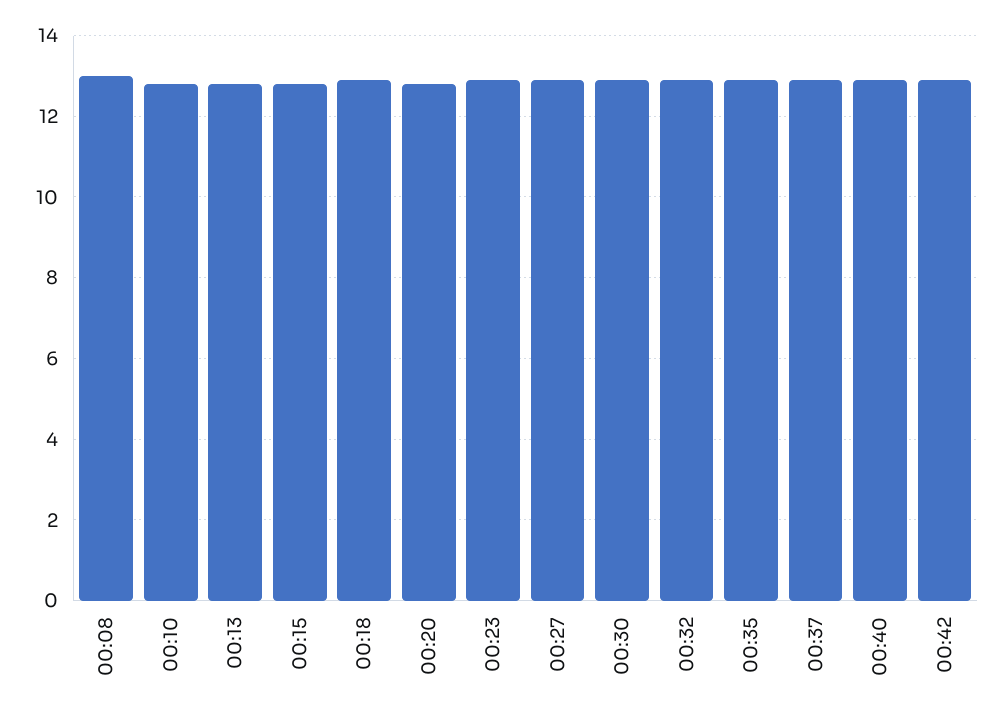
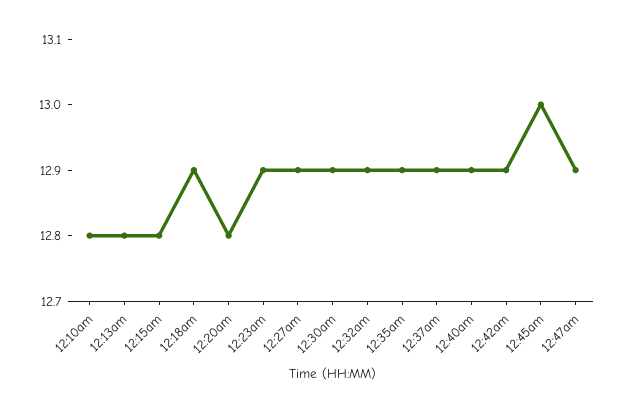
00:08: 13 -> none
12:45am: none -> 13
12:47am: none -> 12.9

